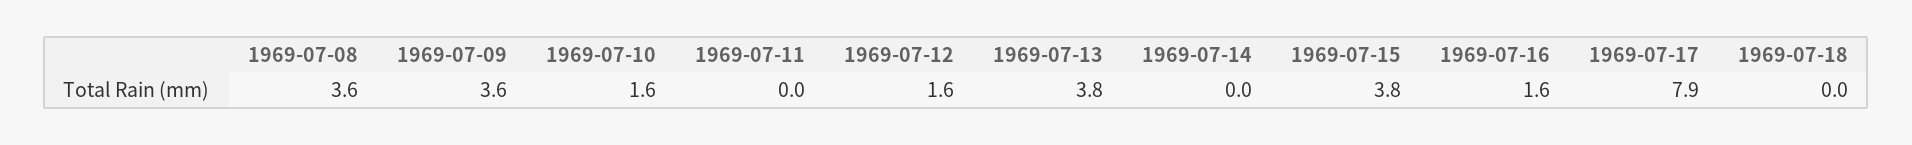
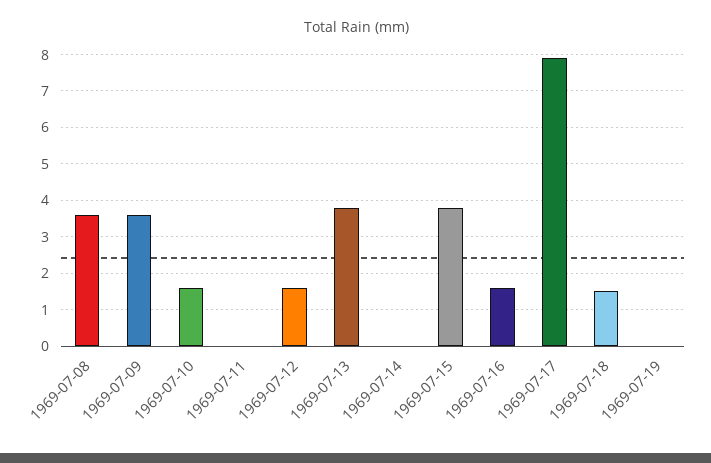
1969-07-18: 0 -> 1.5
1969-07-19: none -> 0

